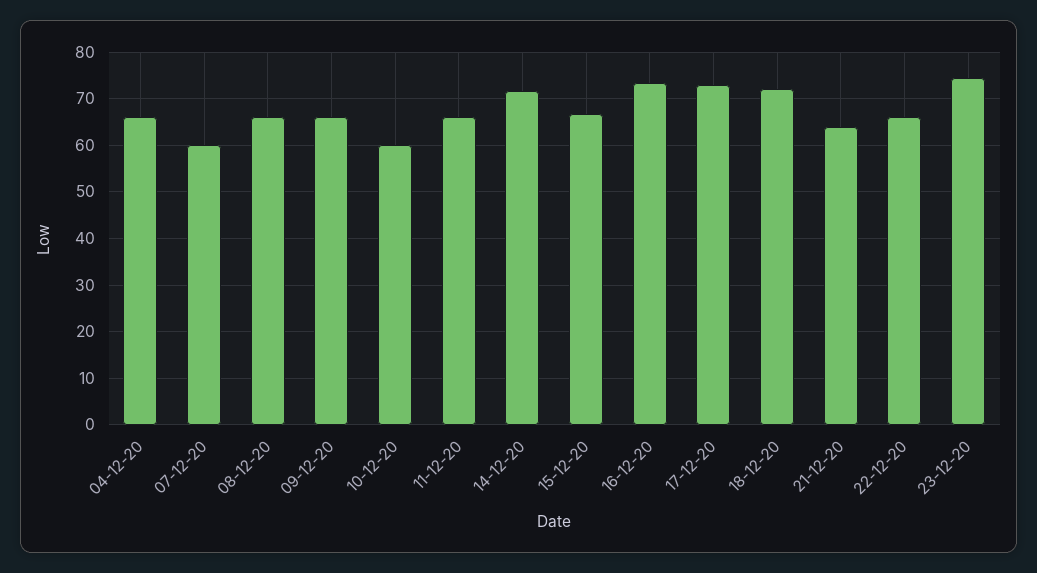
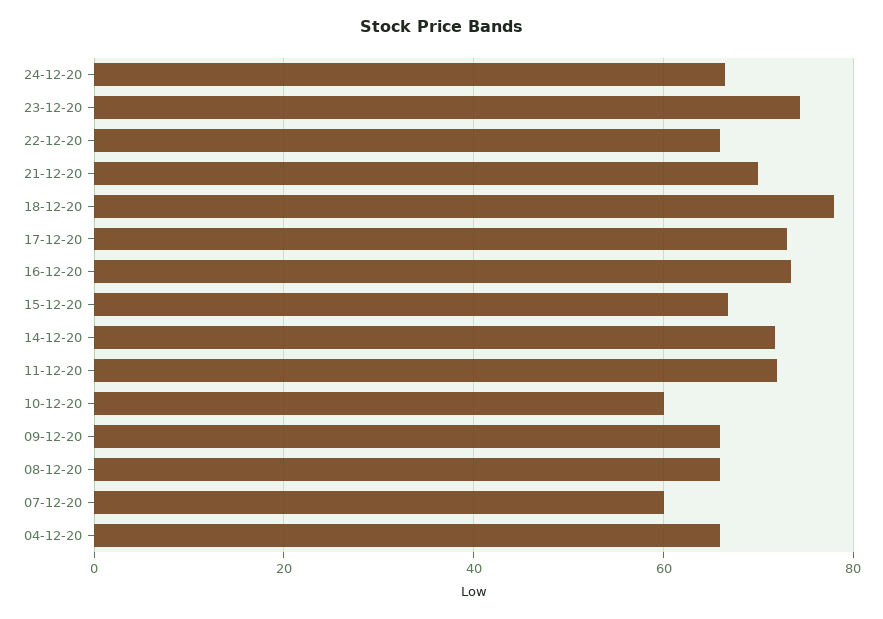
11-12-20: 66 -> 72
18-12-20: 72 -> 78
21-12-20: 64 -> 70
24-12-20: none -> 66

